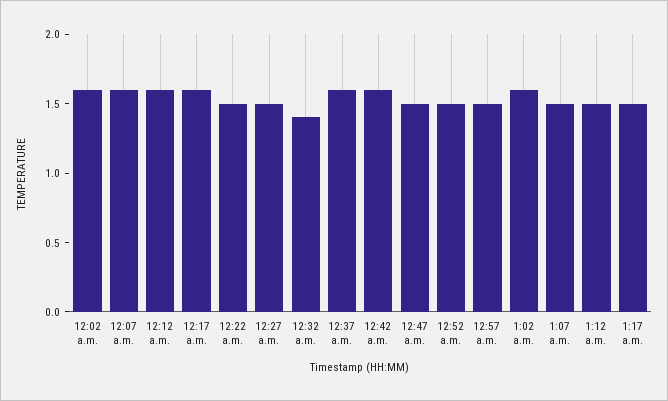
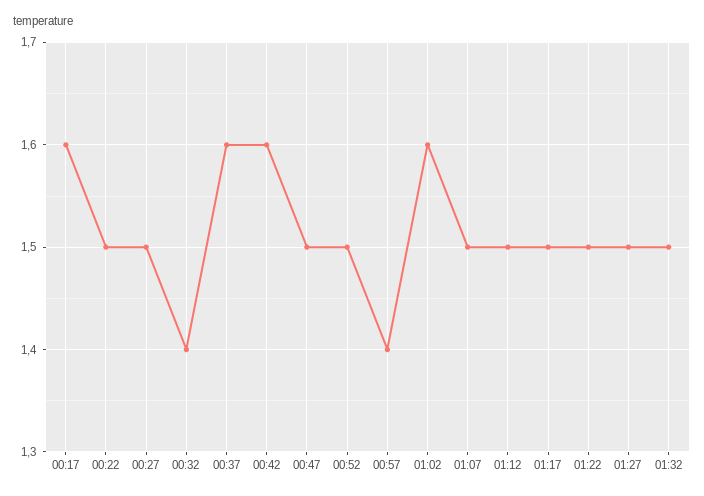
12:02 a.m.: 1.6 -> none
12:07 a.m.: 1.6 -> none
12:12 a.m.: 1.6 -> none
12:57 a.m.: 1.5 -> 1.4
01:22: none -> 1.5
01:27: none -> 1.5
01:32: none -> 1.5

